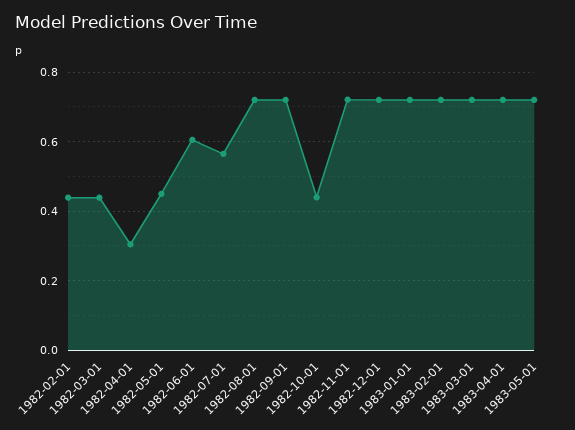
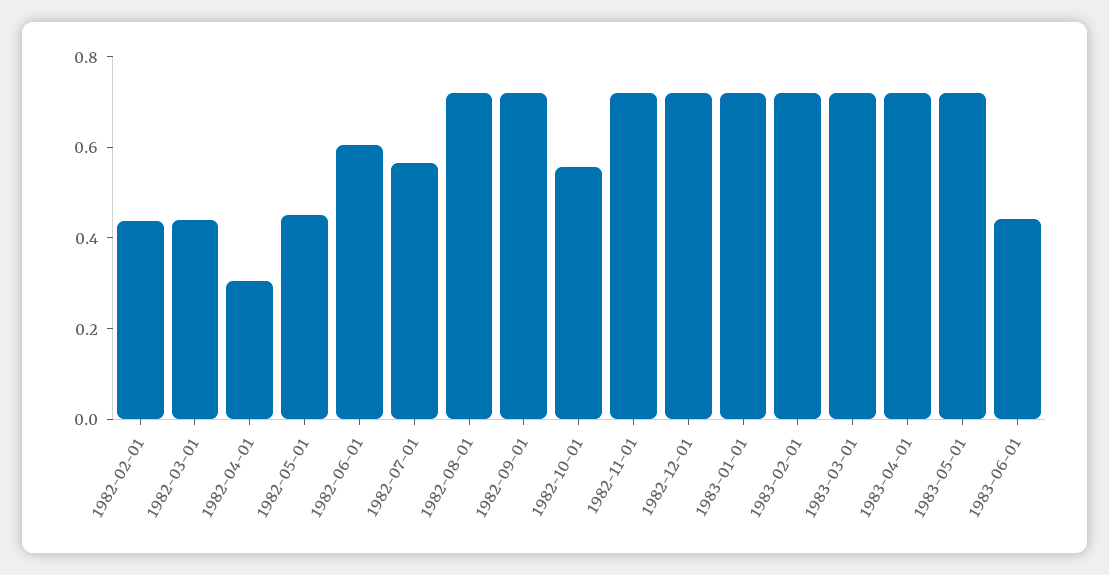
1982-10-01: 0.44 -> 0.55
1983-06-01: none -> 0.45

